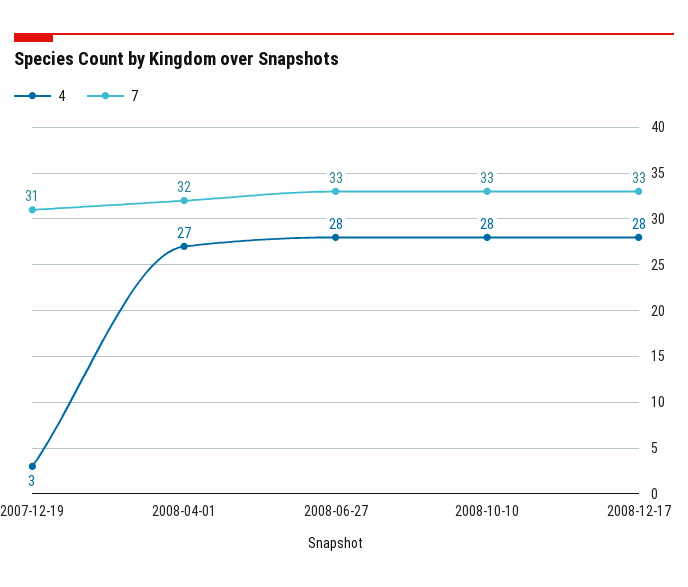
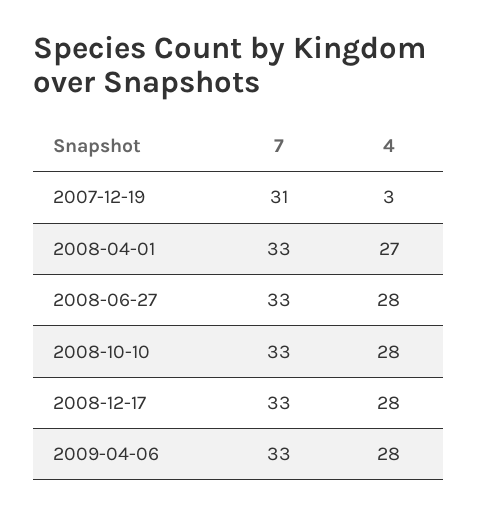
7, 2008-04-01: 32 -> 33
7, 2009-04-06: none -> 33
4, 2009-04-06: none -> 28

